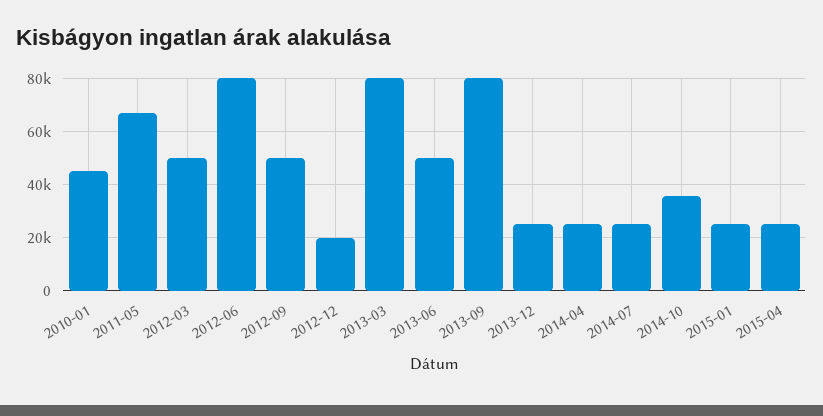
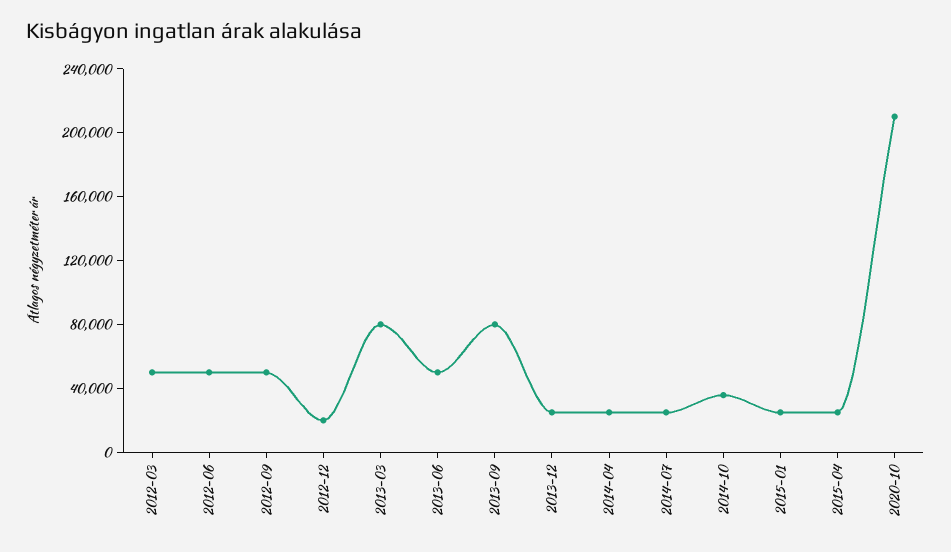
2010-01: 45000 -> none
2011-05: 67500 -> none
2012-06: 80000 -> 50000
2020-10: none -> 210000

